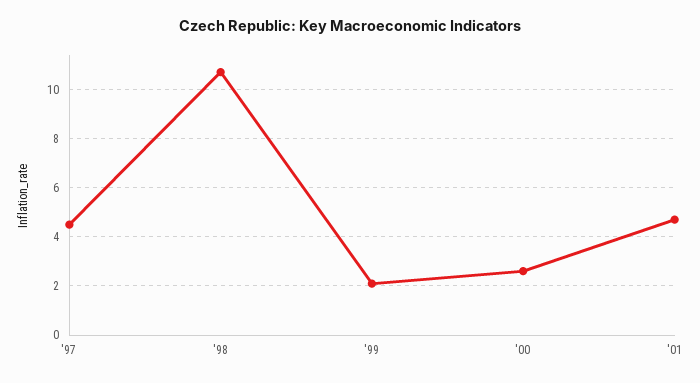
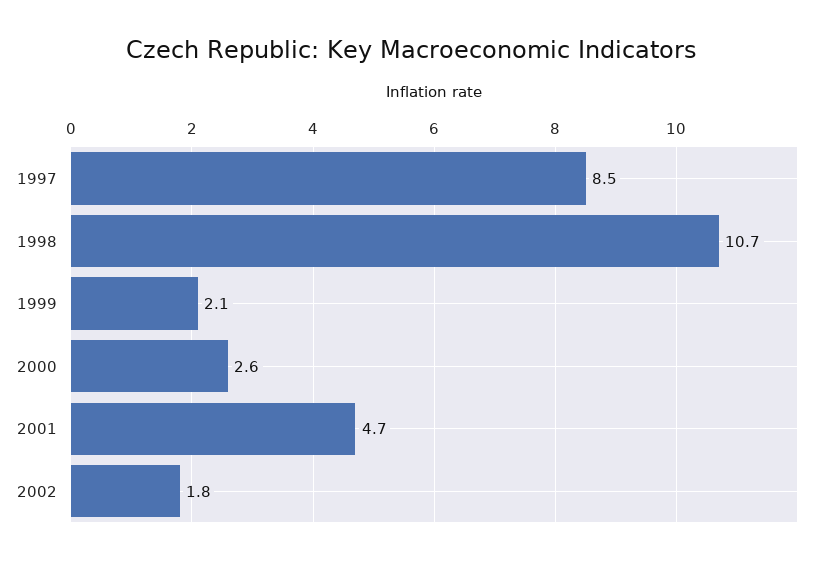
'97: 4.5 -> 8.5
2002: none -> 1.8

